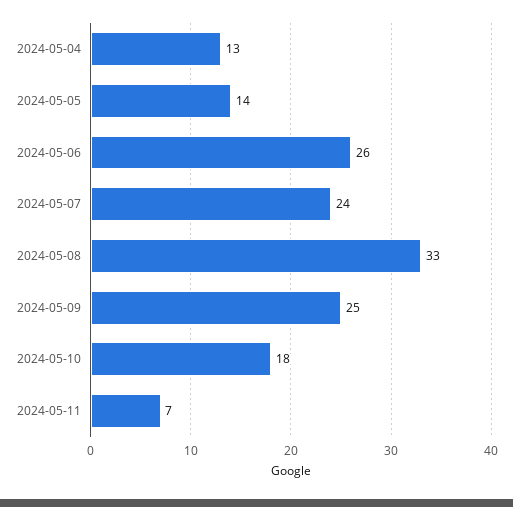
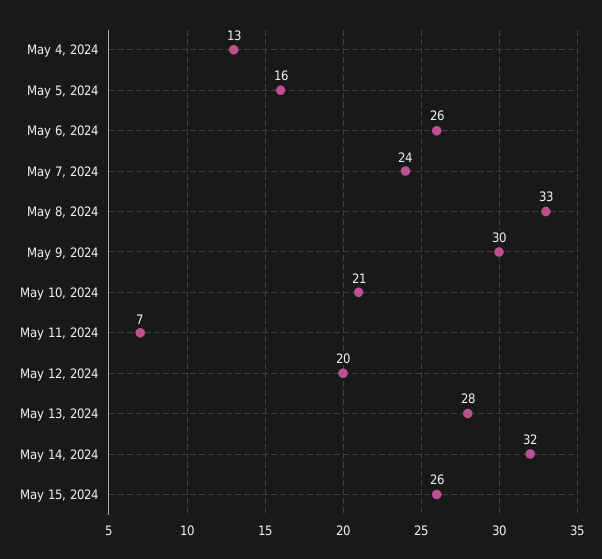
2024-05-05: 14 -> 16
2024-05-09: 25 -> 30
2024-05-10: 18 -> 21
May 12, 2024: none -> 20
May 13, 2024: none -> 28
May 14, 2024: none -> 32
May 15, 2024: none -> 26

